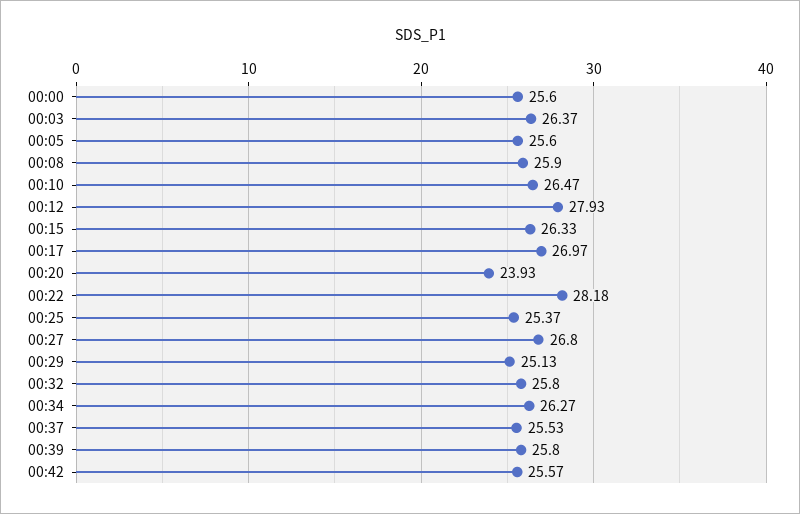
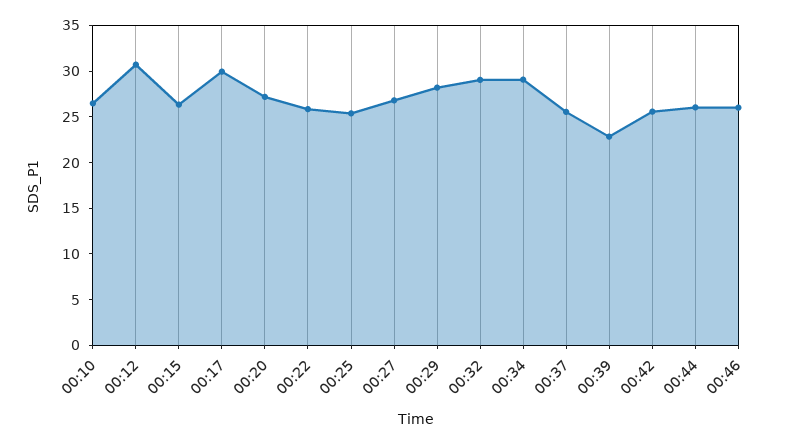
00:00: 25.6 -> none
00:03: 26.37 -> none
00:05: 25.6 -> none
00:08: 25.9 -> none
00:12: 27.93 -> 31
00:17: 26.97 -> 30
00:20: 23.93 -> 27
00:22: 28.18 -> 26
00:29: 25.13 -> 28
00:32: 25.8 -> 29
00:34: 26.27 -> 29
00:39: 25.8 -> 23
00:44: none -> 26
00:46: none -> 26

